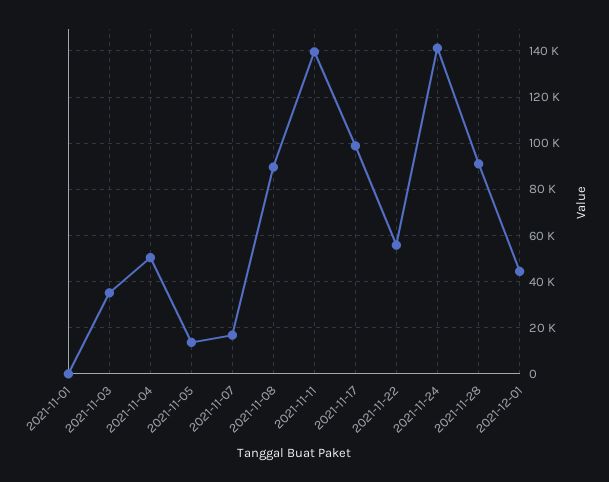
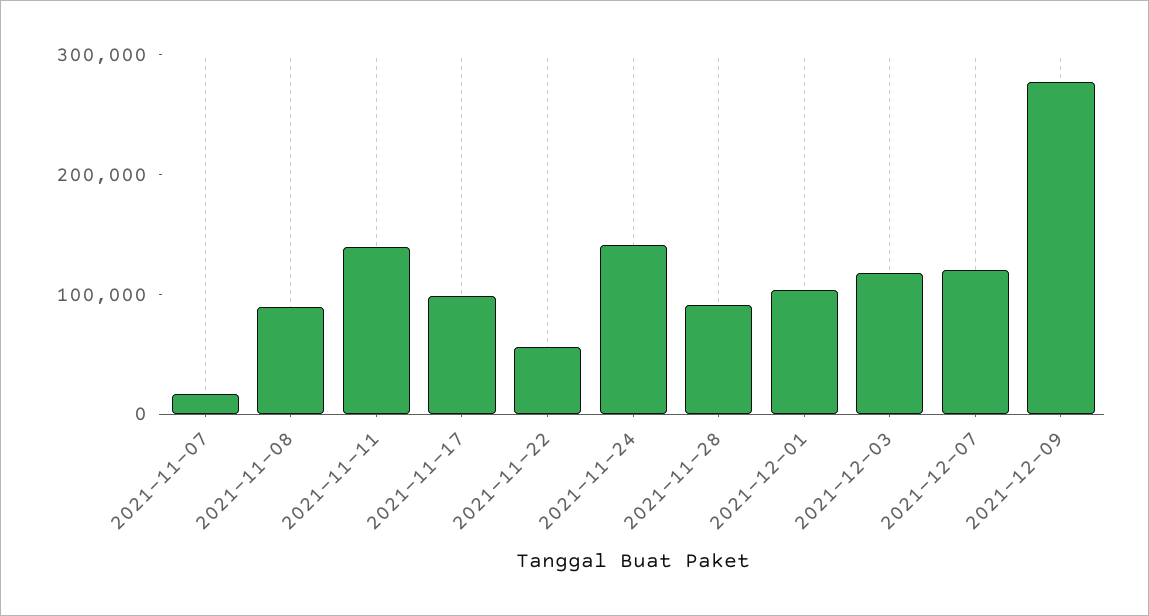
2021-11-01: 0 -> none
2021-11-03: 35000 -> none
2021-11-04: 50000 -> none
2021-11-05: 15000 -> none
2021-12-01: 45000 -> 100000
2021-12-03: none -> 120000
2021-12-07: none -> 120000
2021-12-09: none -> 280000

